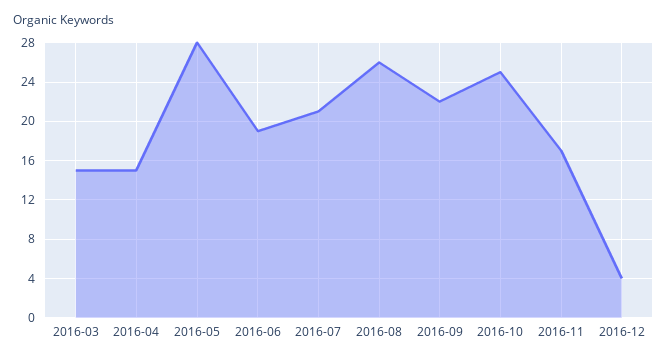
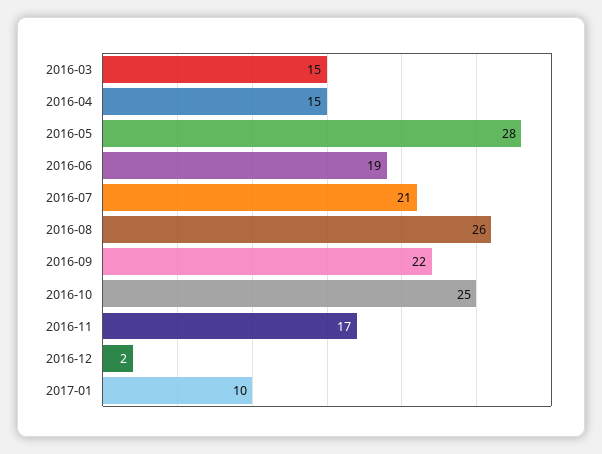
2016-12: 4 -> 2
2017-01: none -> 10

